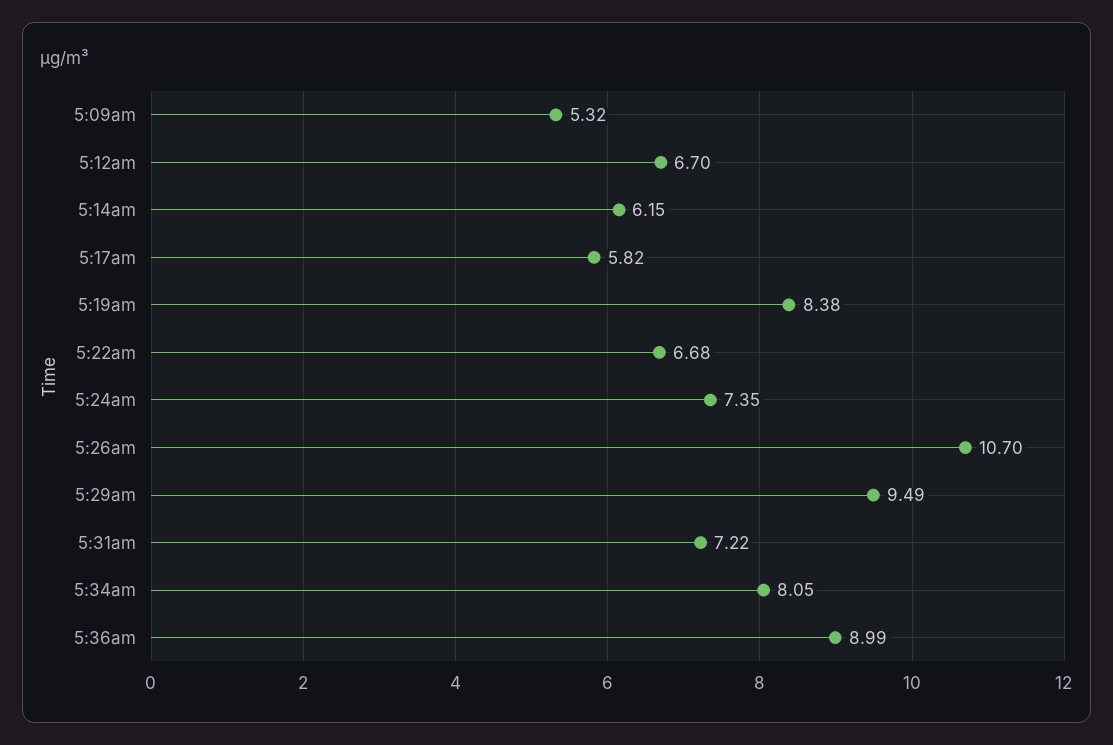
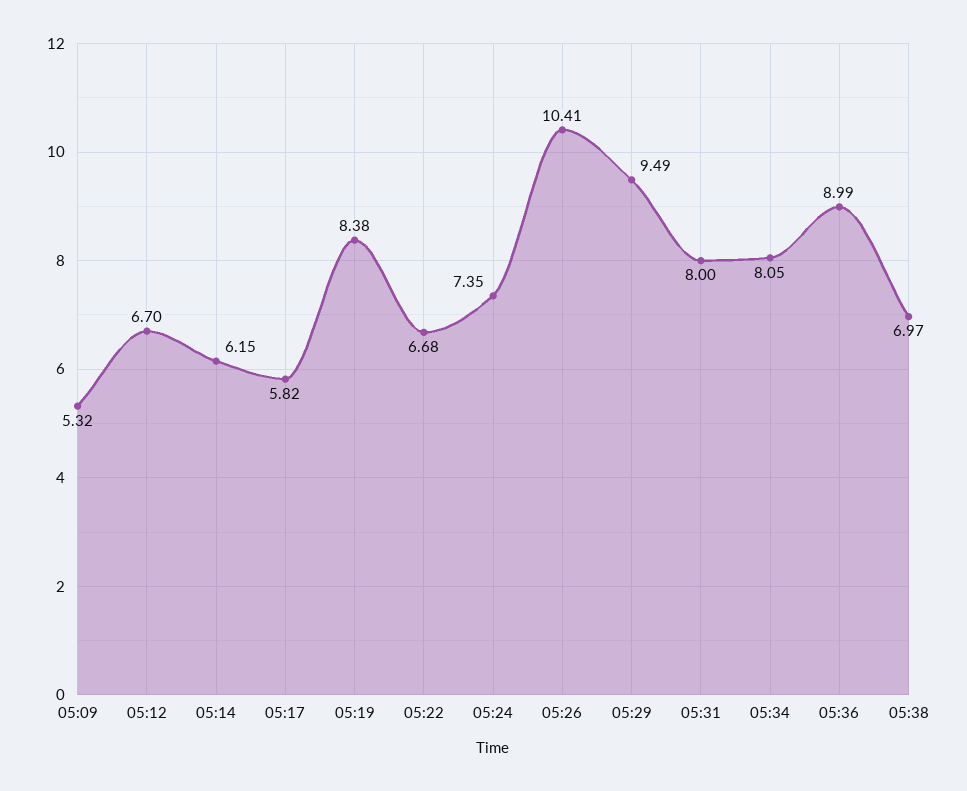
5:26am: 10.7 -> 10.41
5:31am: 7.22 -> 8
05:38: none -> 6.97

